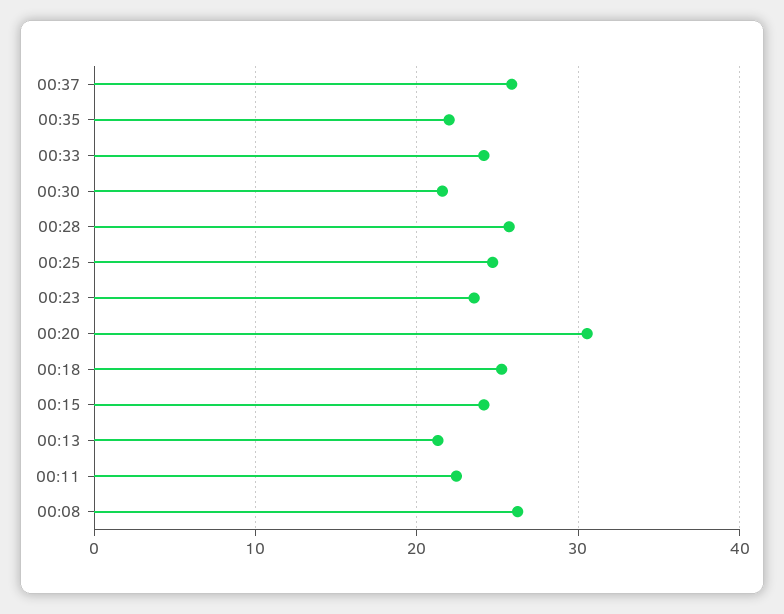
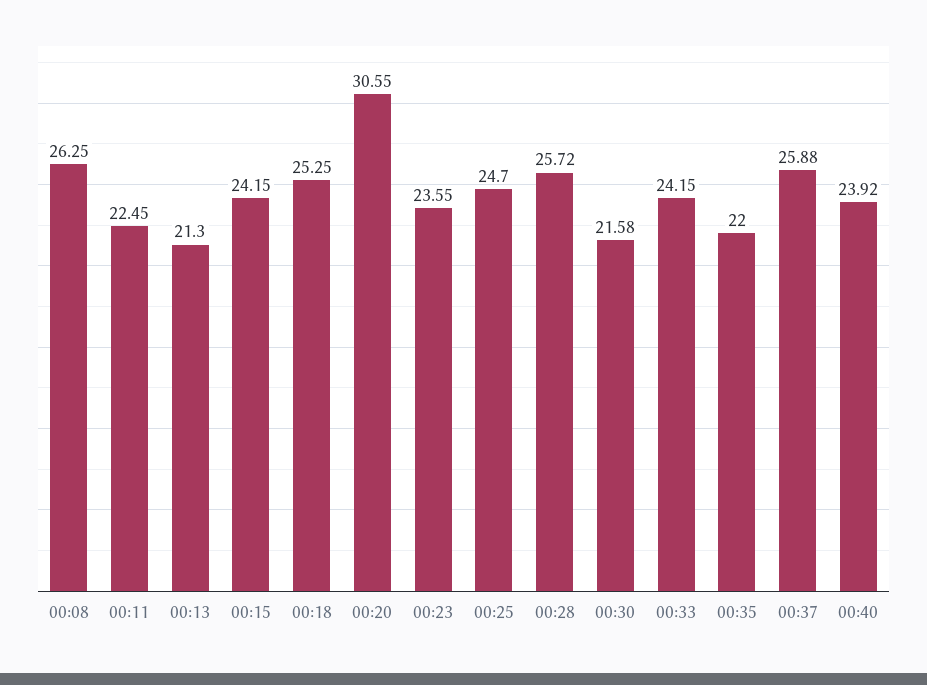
00:40: none -> 23.92

